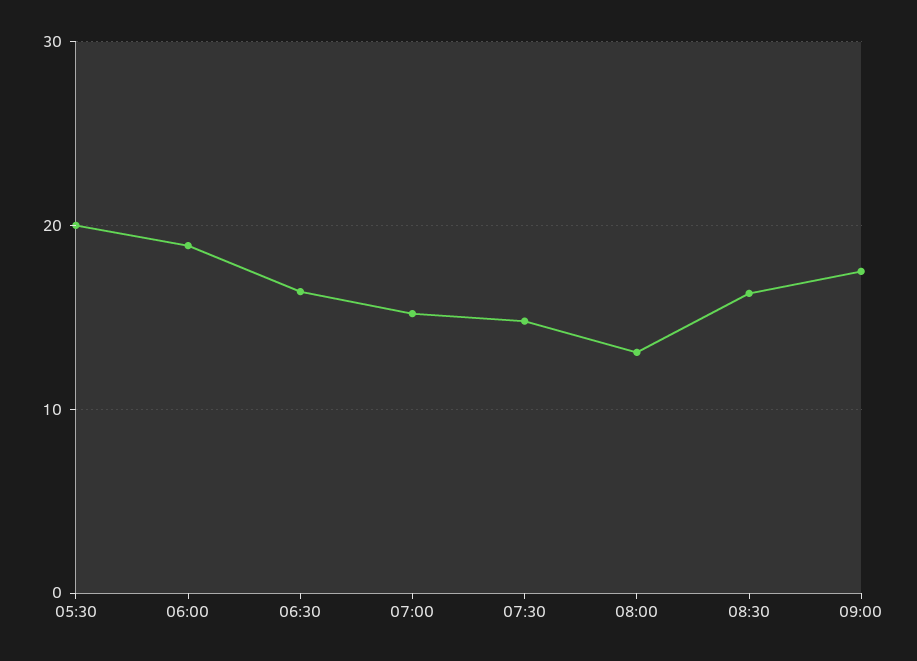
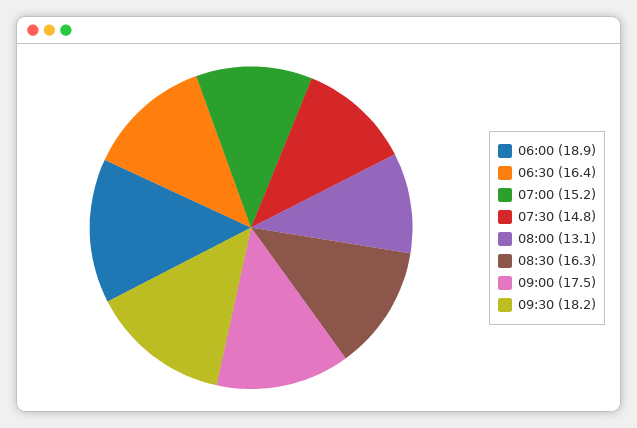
05:30: 20 -> none
09:30: none -> 18.2

